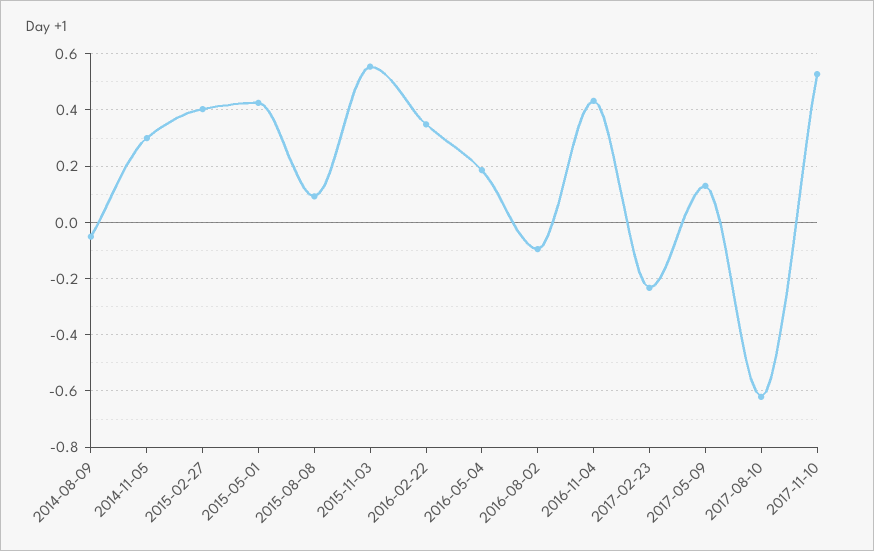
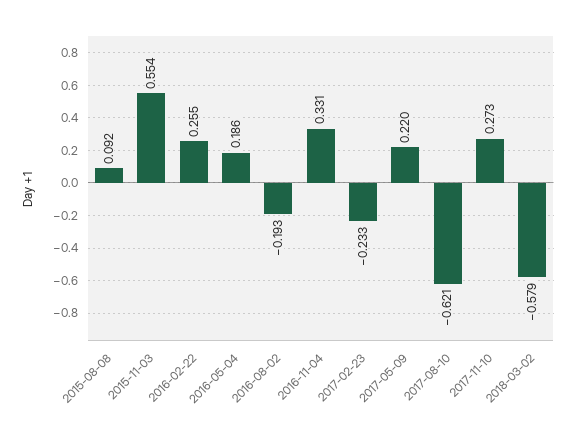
2014-08-09: -0.05 -> none
2014-11-05: 0.3 -> none
2015-02-27: 0.4 -> none
2015-05-01: 0.425 -> none
2016-02-22: 0.35 -> 0.255
2016-08-02: -0.1 -> -0.193
2016-11-04: 0.425 -> 0.331
2017-05-09: 0.125 -> 0.22
2017-11-10: 0.525 -> 0.273
2018-03-02: none -> -0.579

